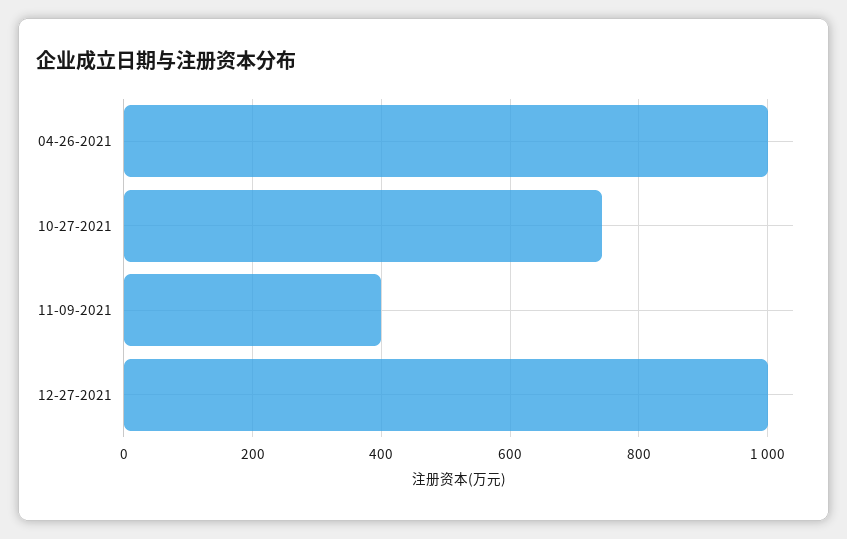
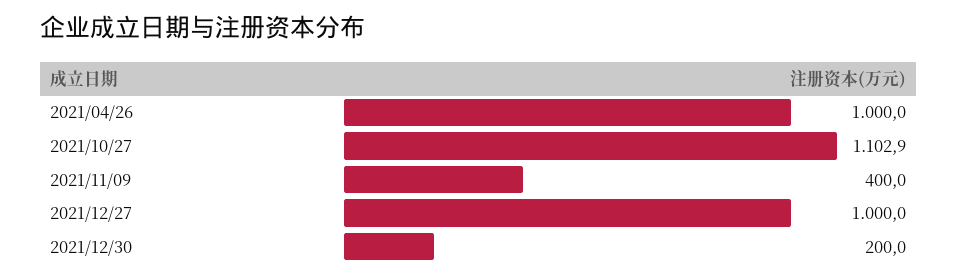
10-27-2021: 740 -> 1102.9
2021/12/30: none -> 200

